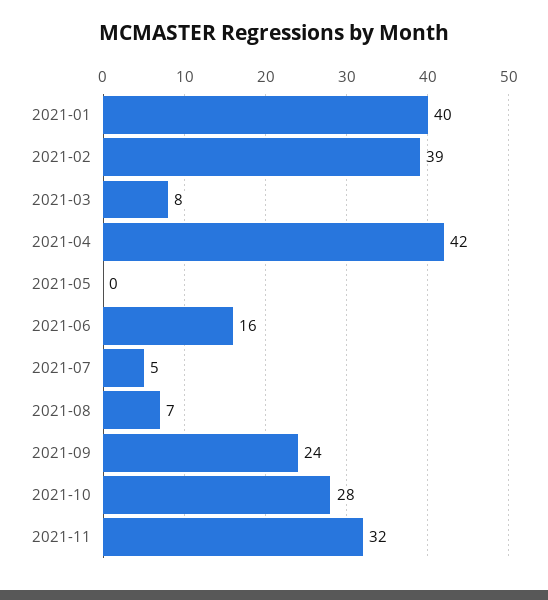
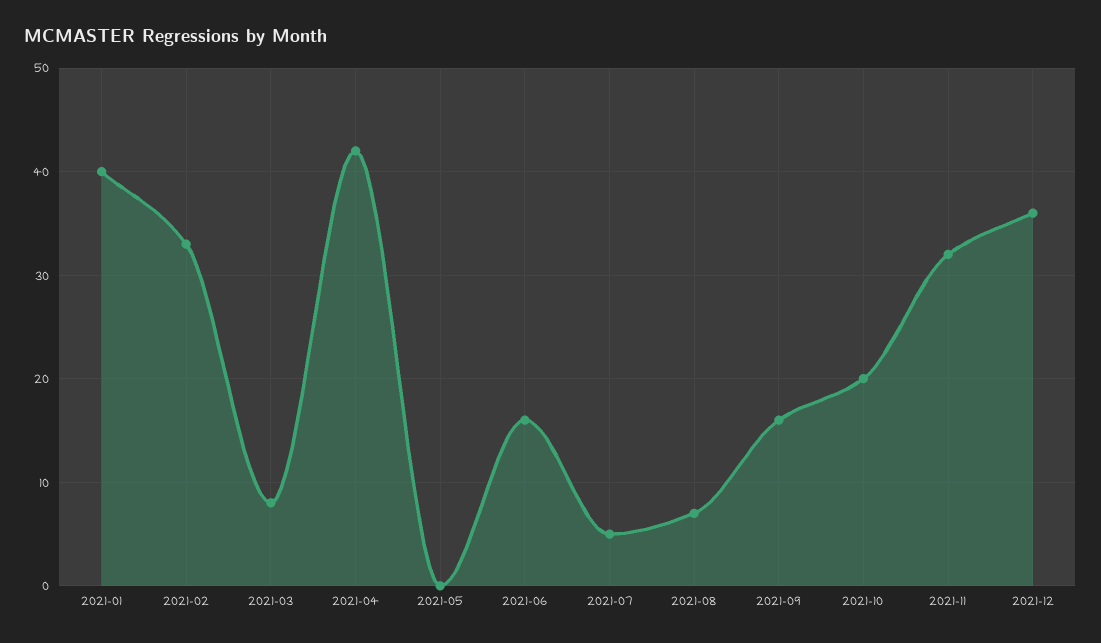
2021-02: 39 -> 33
2021-09: 24 -> 16
2021-10: 28 -> 20
2021-12: none -> 36

